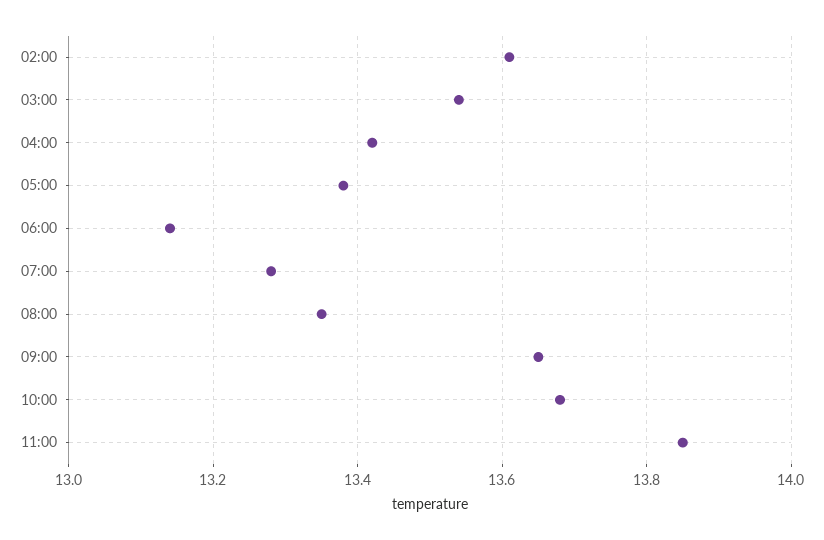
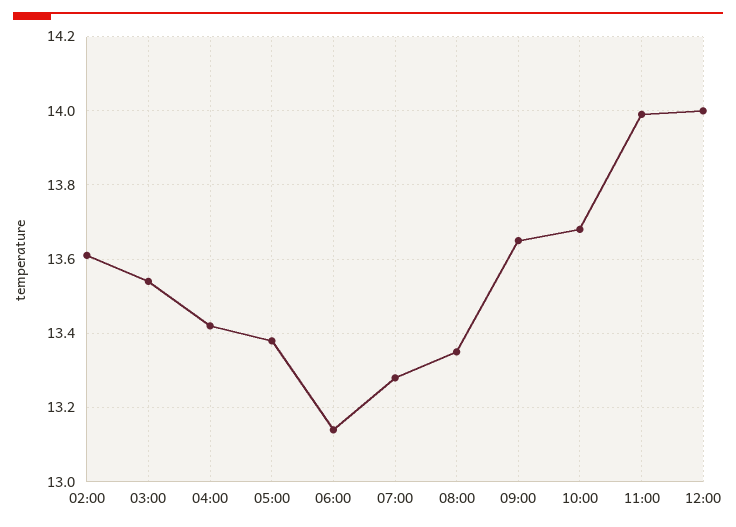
11:00: 13.85 -> 14
12:00: none -> 14

